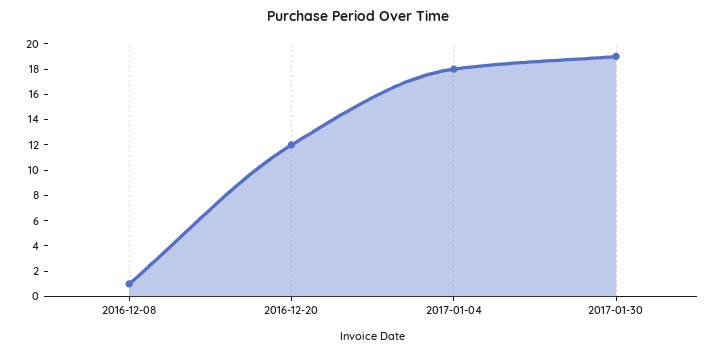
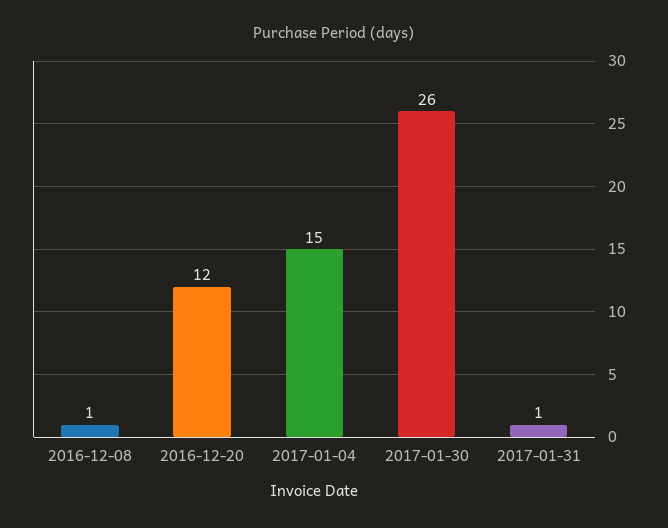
2017-01-04: 18 -> 15
2017-01-30: 19 -> 26
2017-01-31: none -> 1

